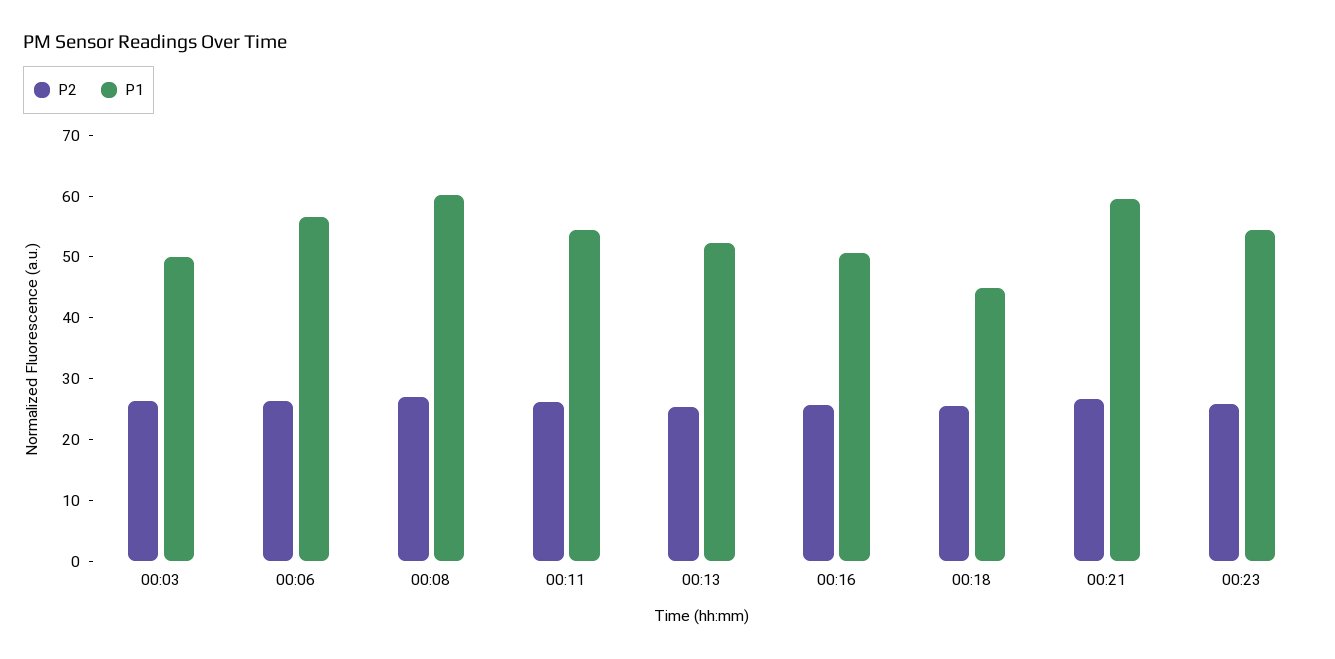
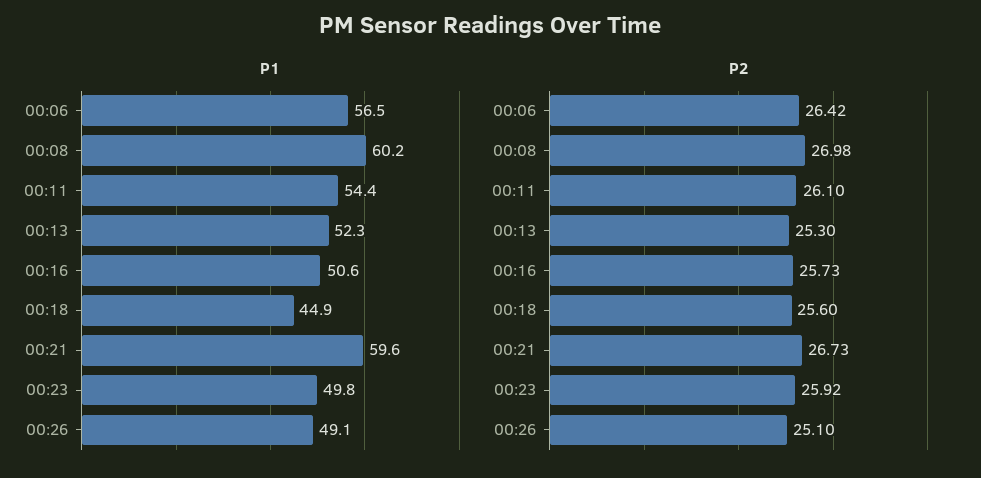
P2, 00:03: 26 -> none
P1, 00:03: 50 -> none
P1, 00:23: 54 -> 49.8
P1, 00:26: none -> 49.1
P2, 00:26: none -> 25.1

